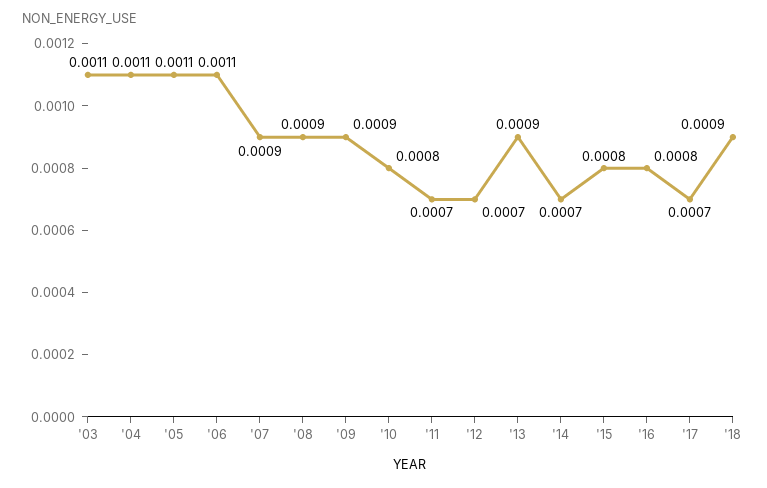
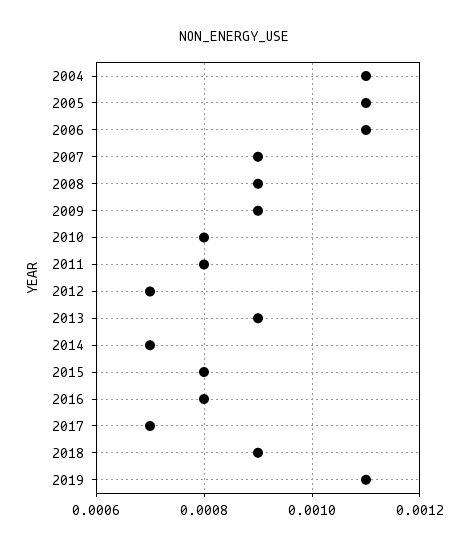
'03: 0.0011 -> none
'11: 0.0007 -> 0.0008
2019: none -> 0.0011

